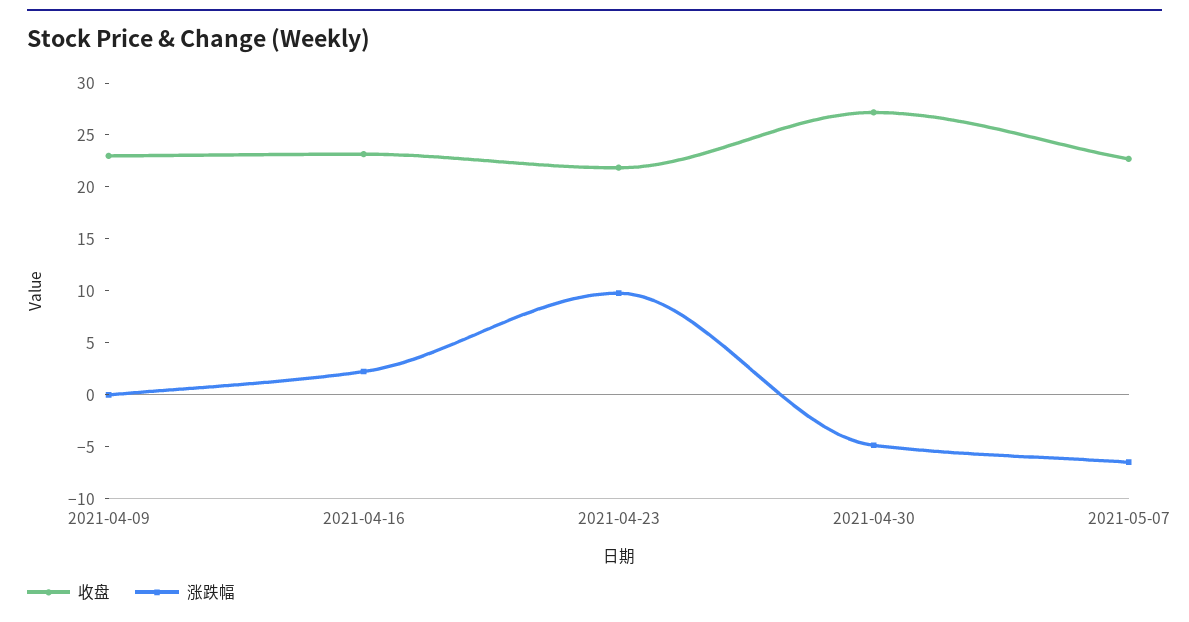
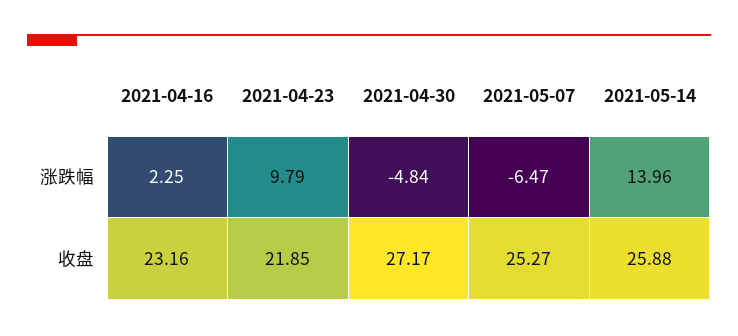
收盘, 2021-04-09: 23 -> none
涨跌幅, 2021-04-09: 0 -> none
收盘, 2021-05-07: 23 -> 25.27
涨跌幅, 2021-05-14: none -> 13.96
收盘, 2021-05-14: none -> 25.88

